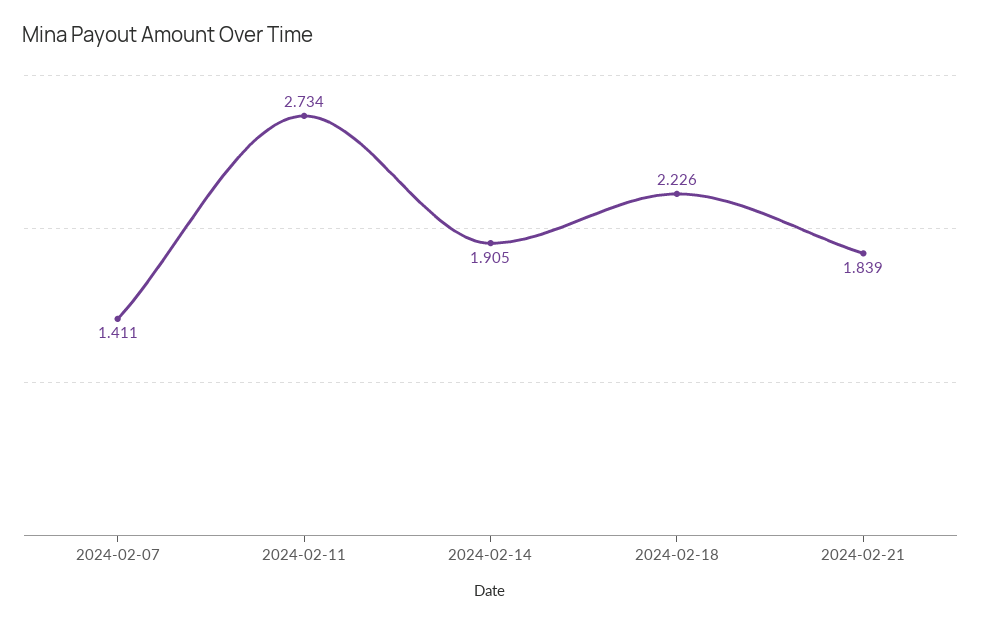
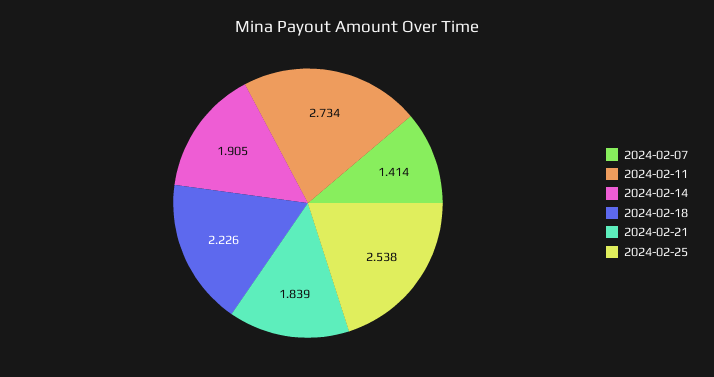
2024-02-07: 1.411 -> 1.414
2024-02-25: none -> 2.538

